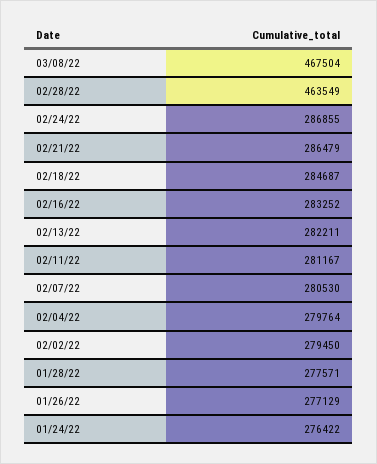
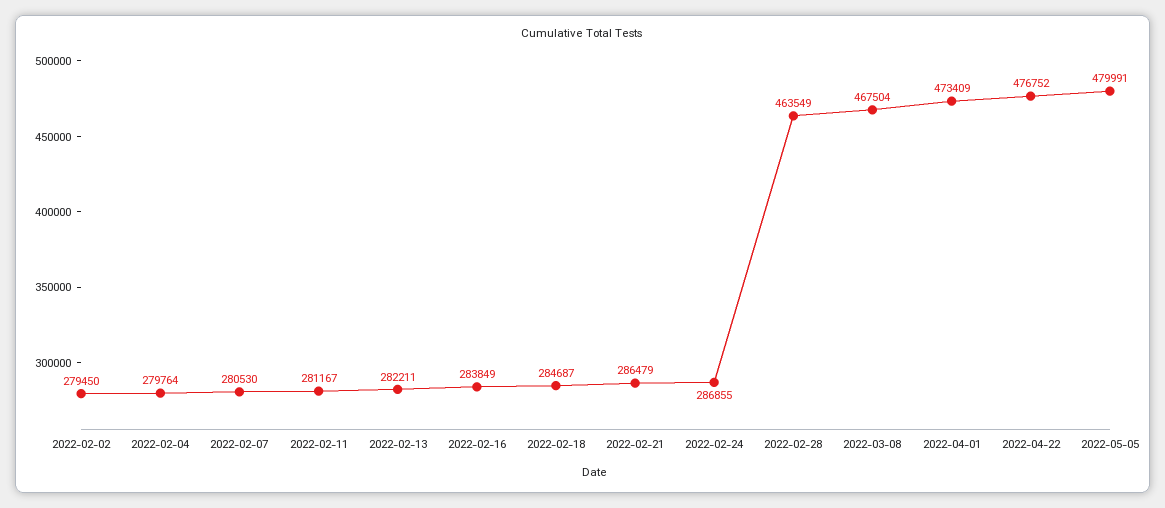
02/16/22: 283252 -> 283849
01/28/22: 277571 -> none
01/26/22: 277129 -> none
01/24/22: 276422 -> none
2022-04-01: none -> 473409
2022-04-22: none -> 476752
2022-05-05: none -> 479991

